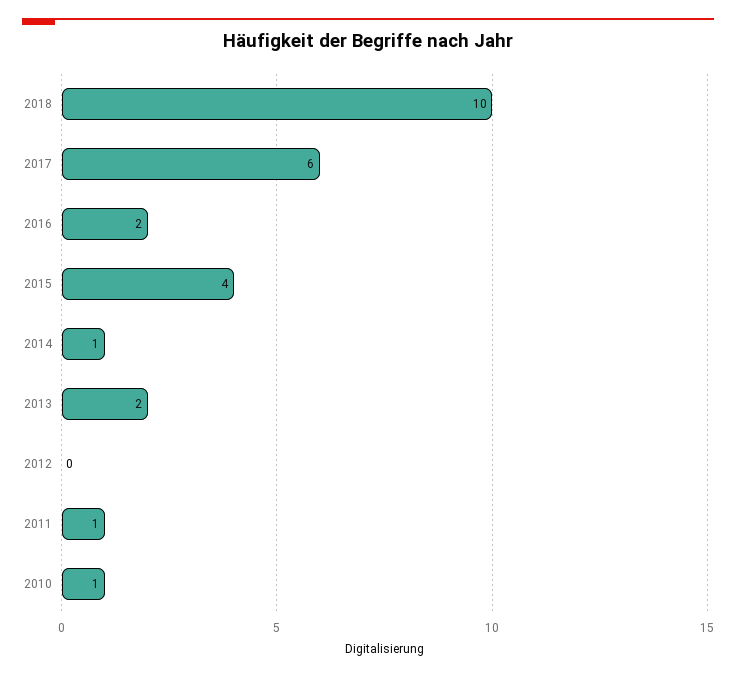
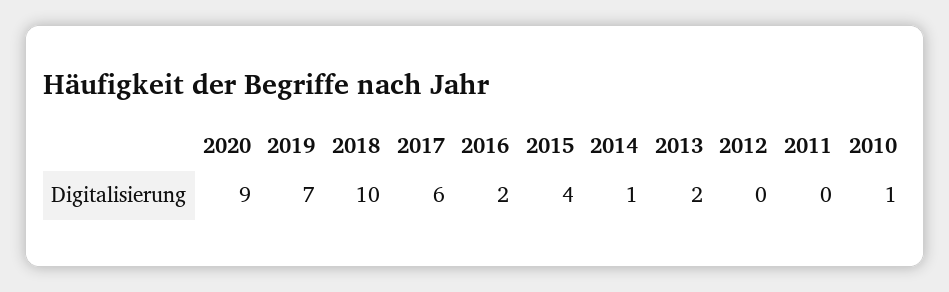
2011: 1 -> 0
2020: none -> 9
2019: none -> 7

